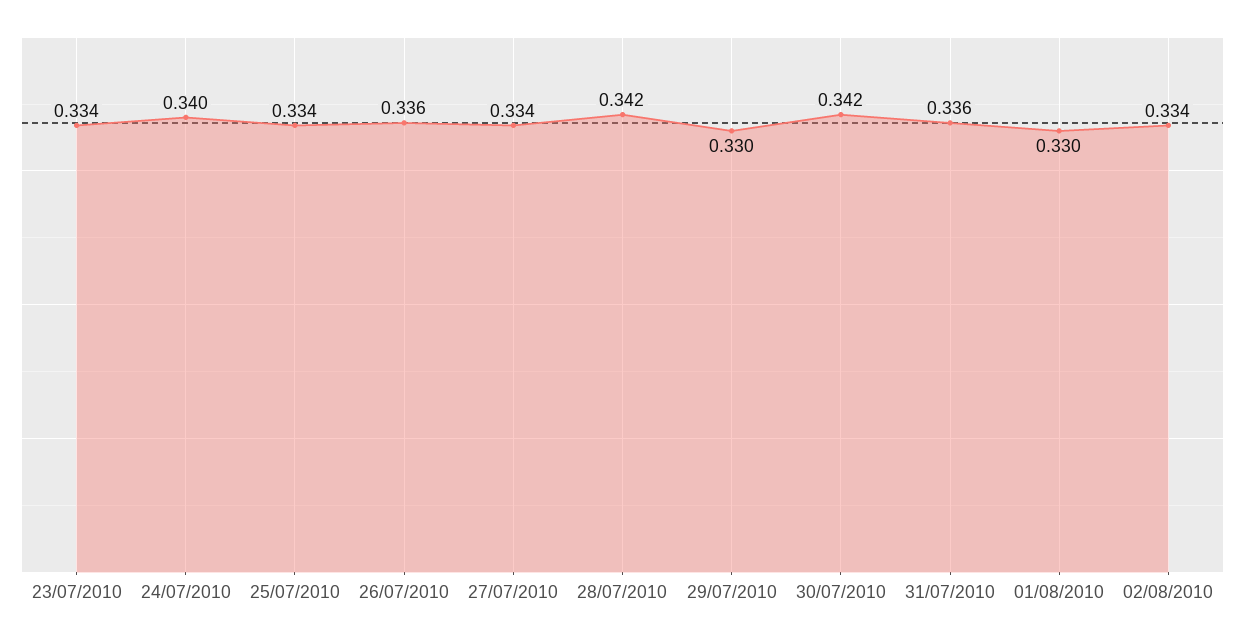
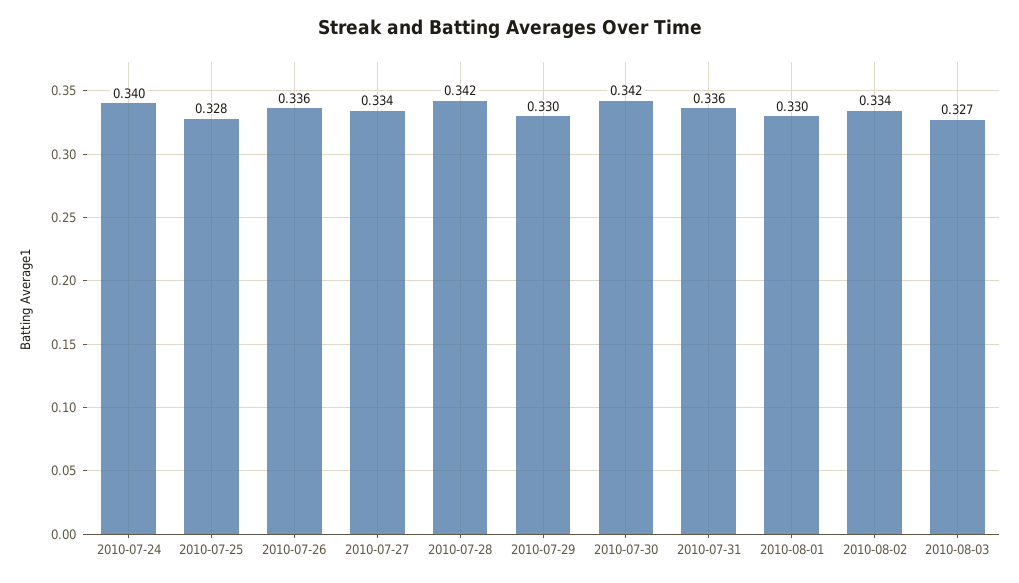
23/07/2010: 0.334 -> none
25/07/2010: 0.334 -> 0.328
2010-08-03: none -> 0.327

